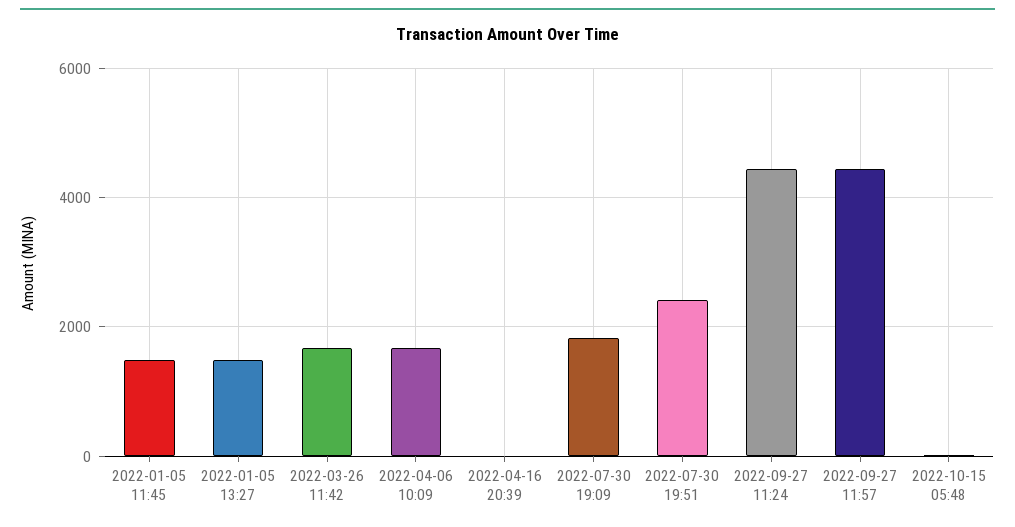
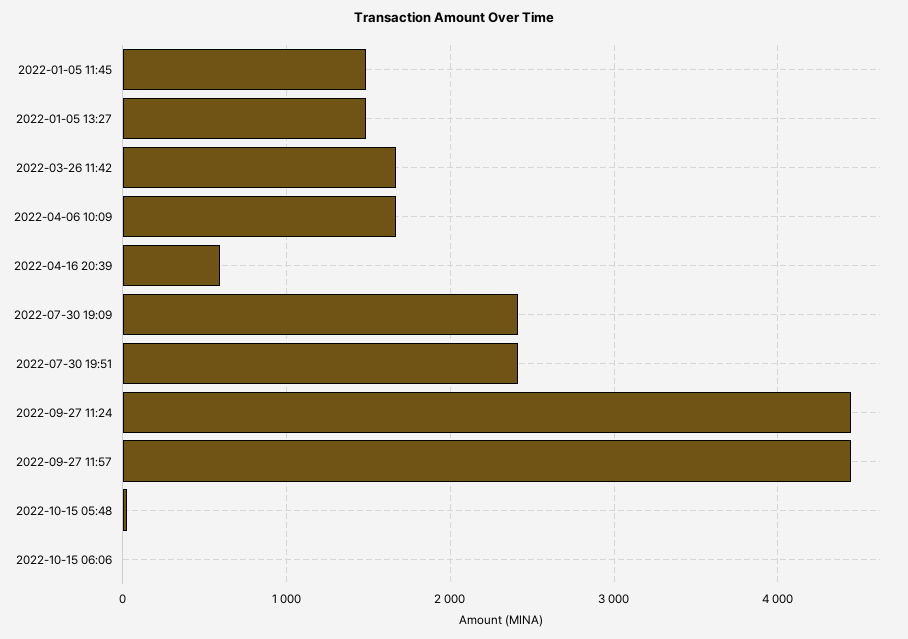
2022-04-16 20:39: 0 -> 600
2022-07-30 19:09: 1800 -> 2400
2022-10-15 06:06: none -> 0

